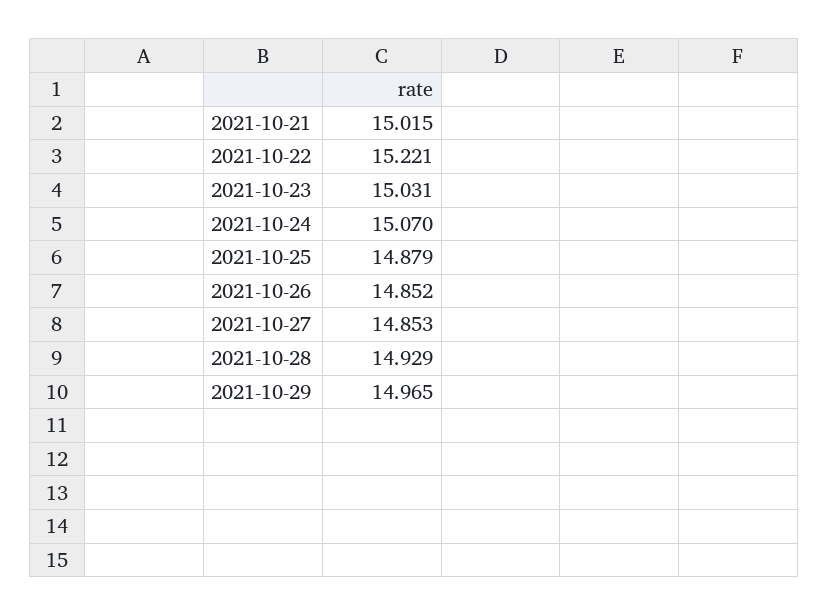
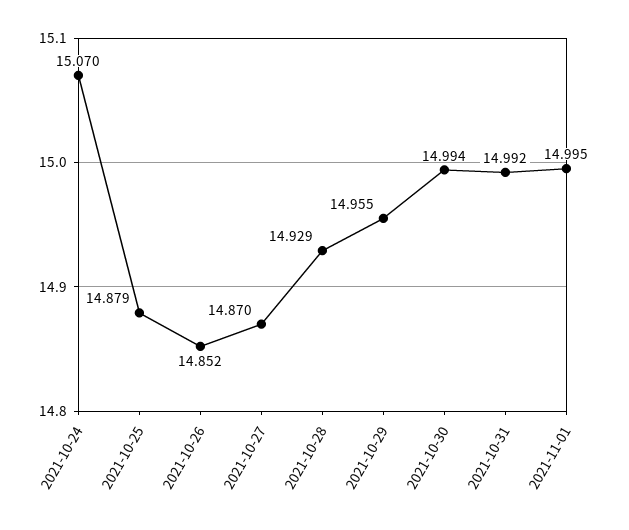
2021-10-21: 15.015 -> none
2021-10-22: 15.221 -> none
2021-10-23: 15.031 -> none
2021-10-27: 14.853 -> 14.87
2021-10-29: 14.965 -> 14.955
2021-10-30: none -> 14.994
2021-10-31: none -> 14.992
2021-11-01: none -> 14.995

